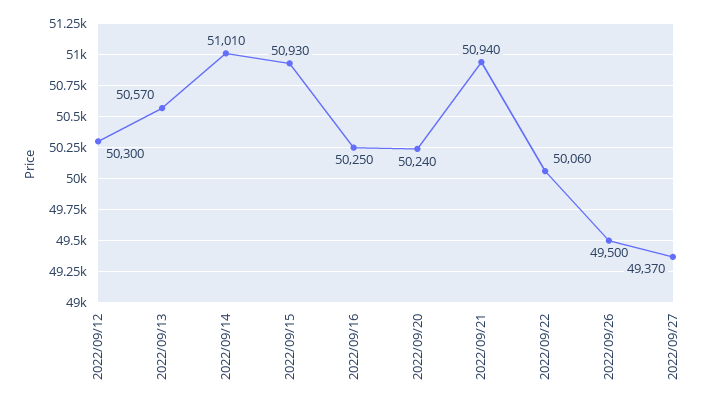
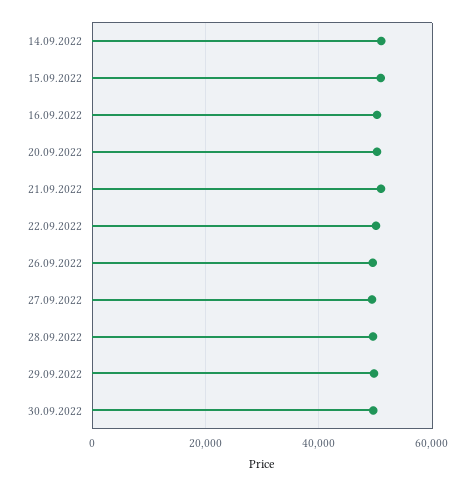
2022/09/12: 50300 -> none
2022/09/13: 50570 -> none
28.09.2022: none -> 50000
29.09.2022: none -> 50000
30.09.2022: none -> 50000

